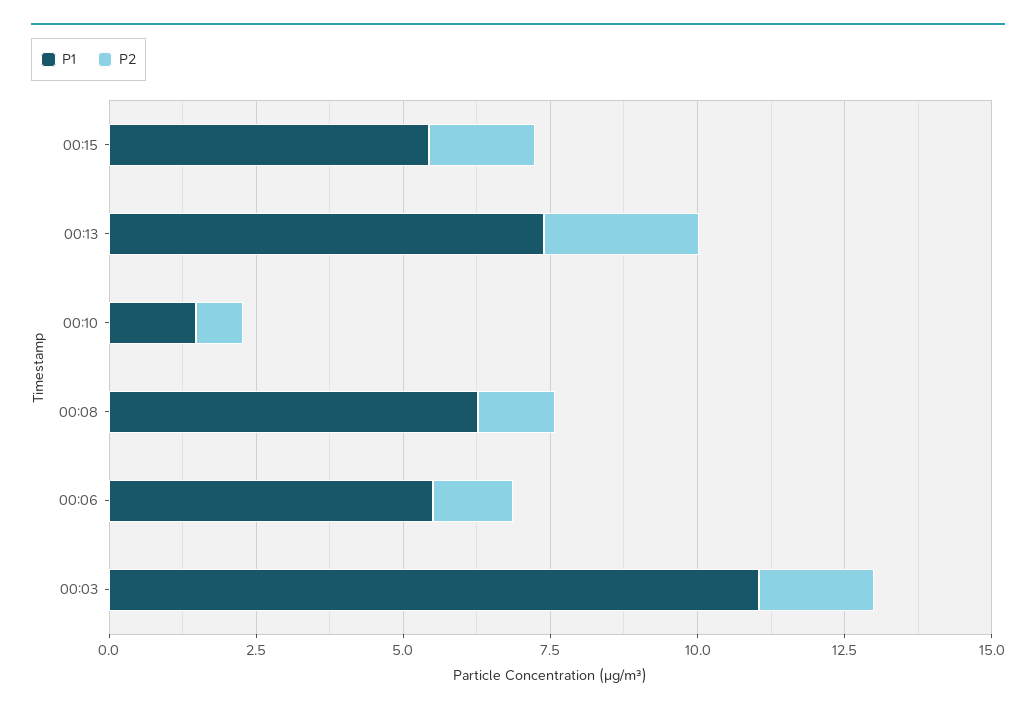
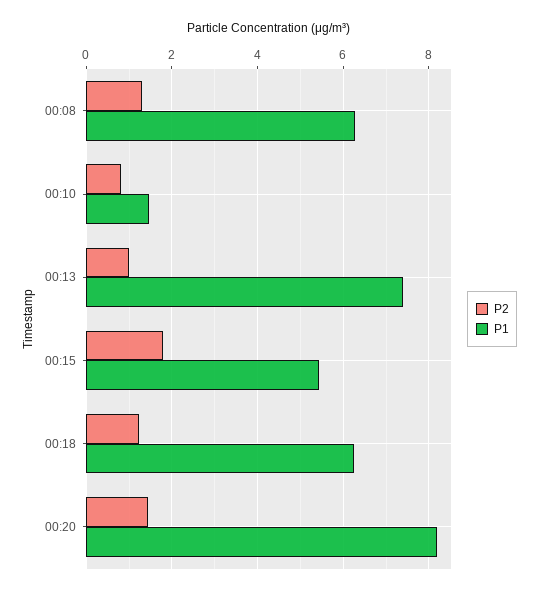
P2, 00:13: 2.5 -> 1
P1, 00:06: 5.5 -> none
P2, 00:06: 1.5 -> none
P1, 00:03: 11 -> none
P2, 00:03: 2 -> none
P2, 00:18: none -> 1.2
P1, 00:18: none -> 6.2
P2, 00:20: none -> 1.4
P1, 00:20: none -> 8.2

